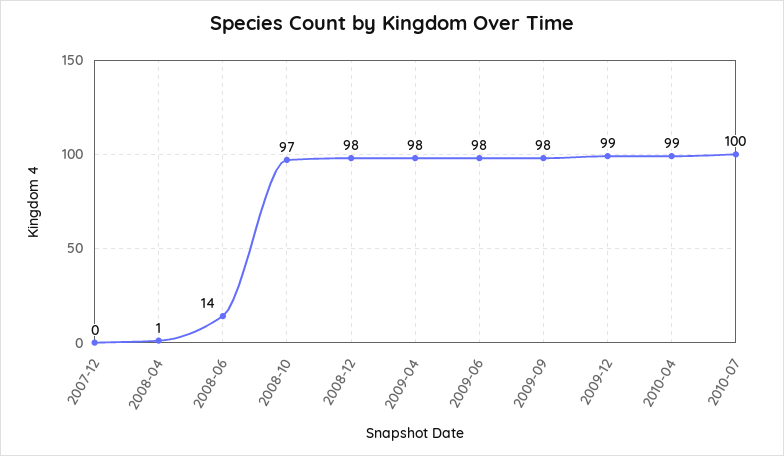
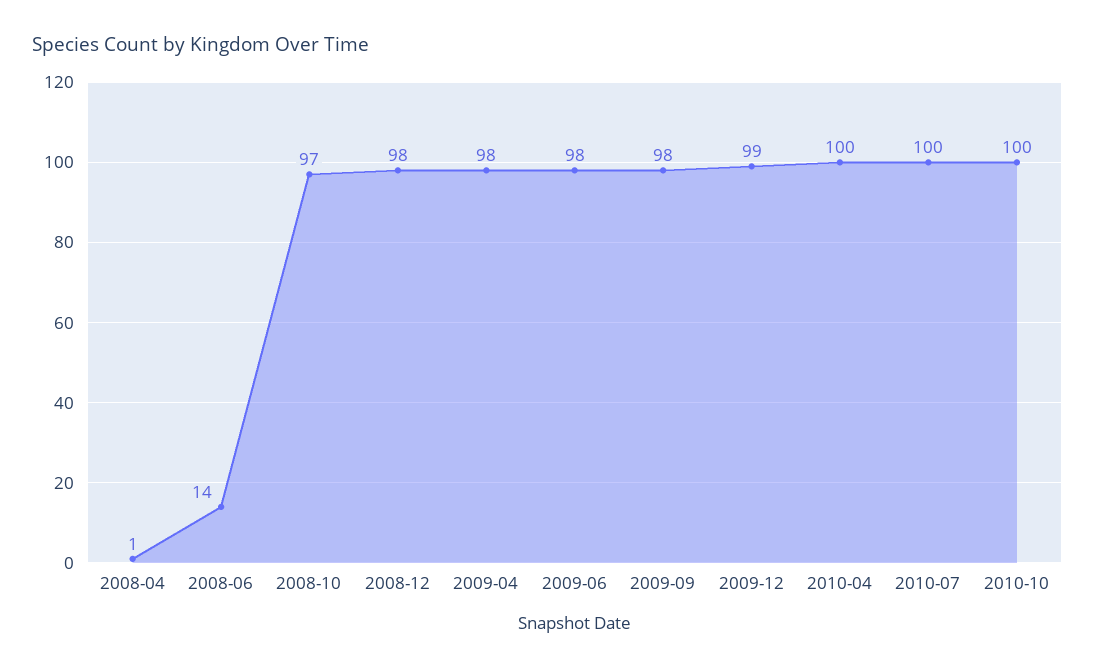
2007-12: 0 -> none
2010-04: 99 -> 100
2010-10: none -> 100

